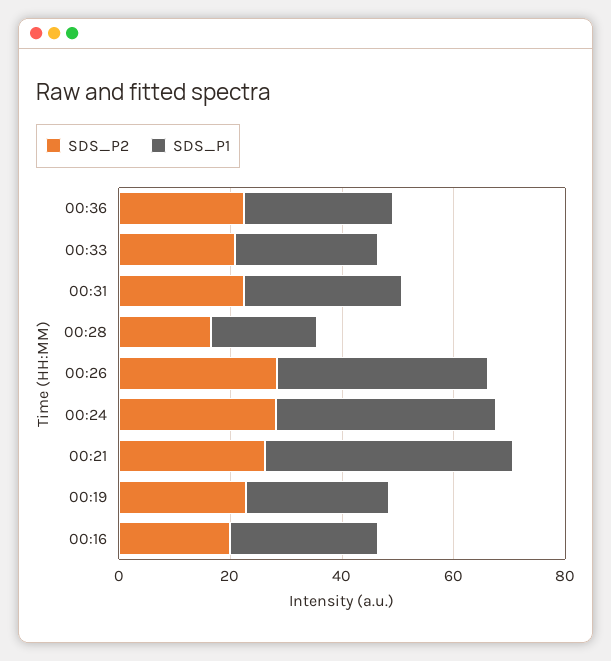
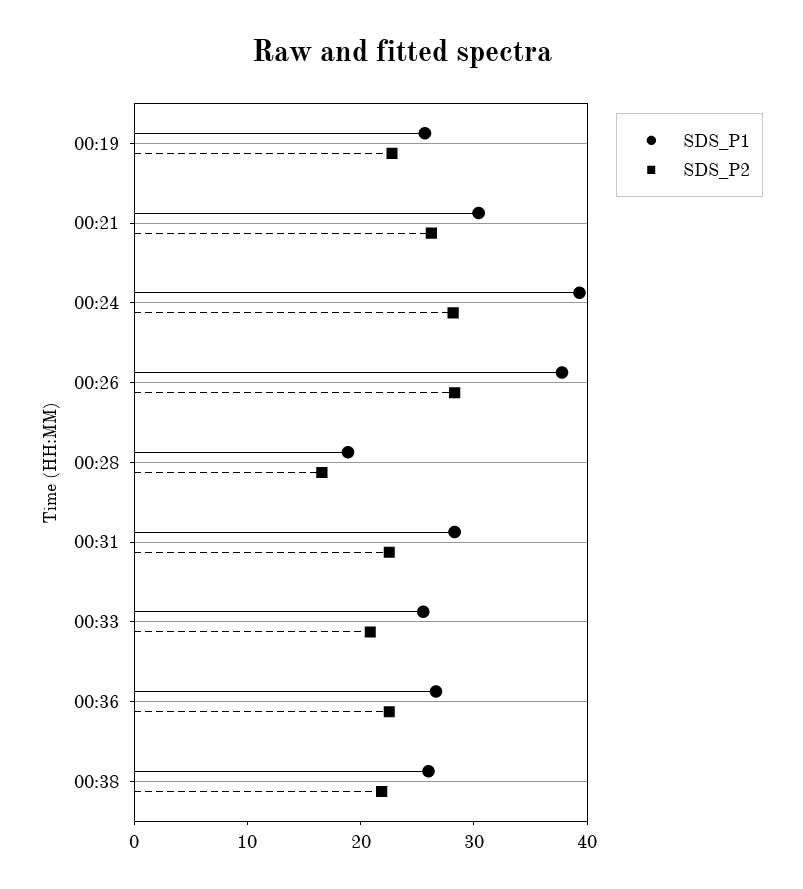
SDS_P1, 00:21: 45 -> 30
SDS_P2, 00:16: 20 -> none
SDS_P1, 00:16: 25 -> none
SDS_P1, 00:38: none -> 26
SDS_P2, 00:38: none -> 22

